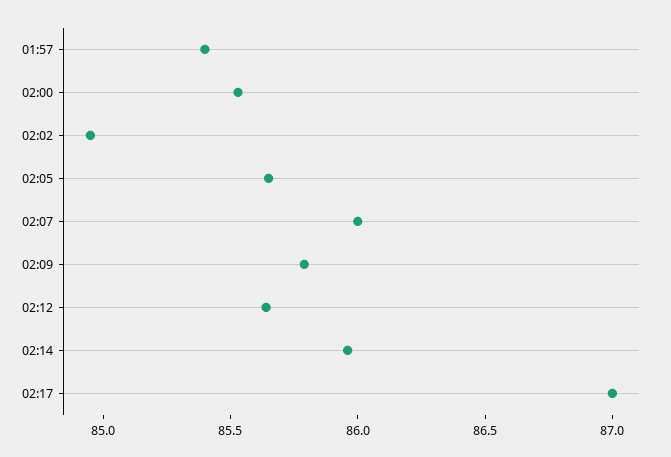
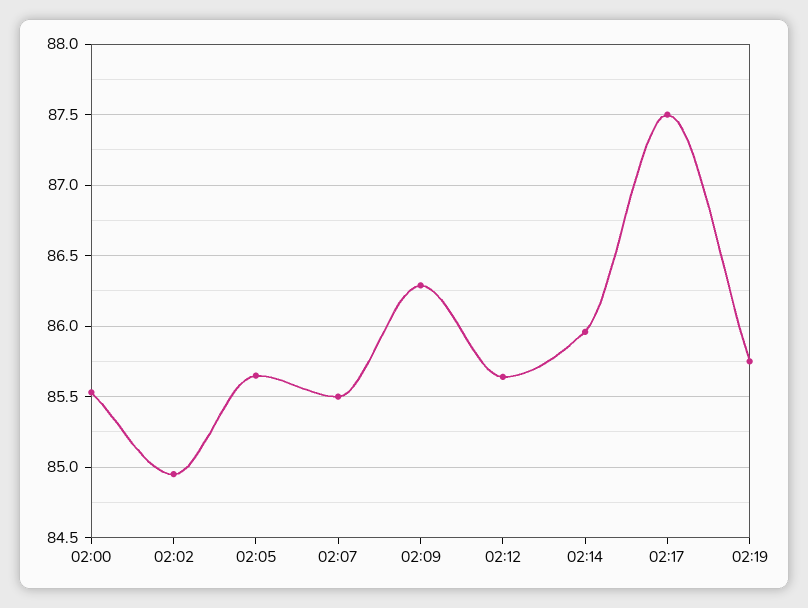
01:57: 85.4 -> none
02:07: 86 -> 85.5
02:09: 85.8 -> 86.3
02:17: 87 -> 87.5
02:19: none -> 85.75

